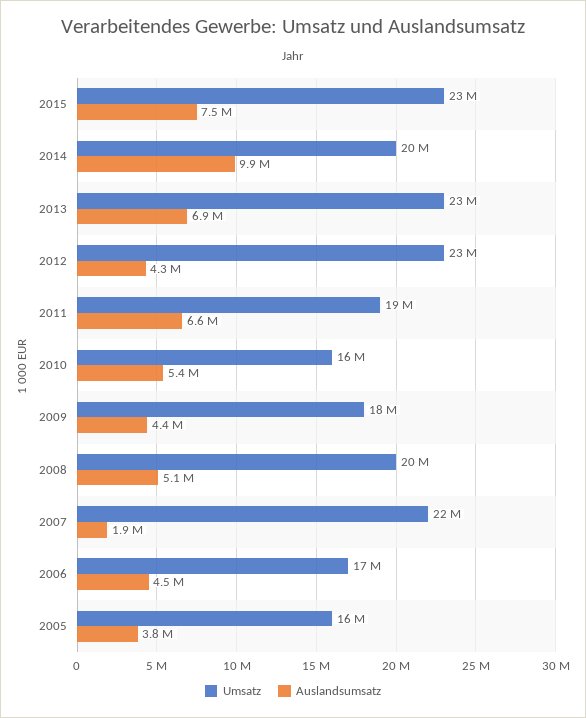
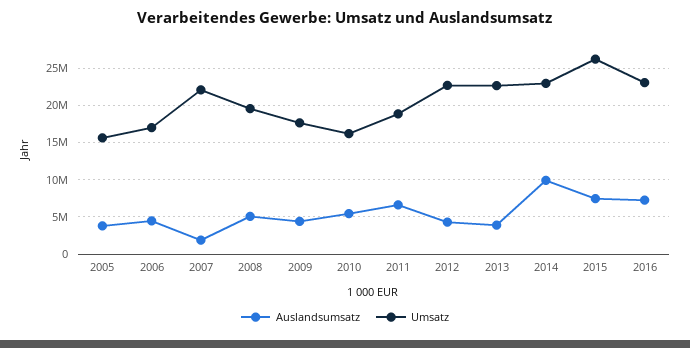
Umsatz, 2015: 23000000 -> 26000000
Umsatz, 2014: 20000000 -> 23000000
Auslandsumsatz, 2013: 6900000 -> 4000000
Auslandsumsatz, 2016: none -> 7000000
Umsatz, 2016: none -> 23000000

